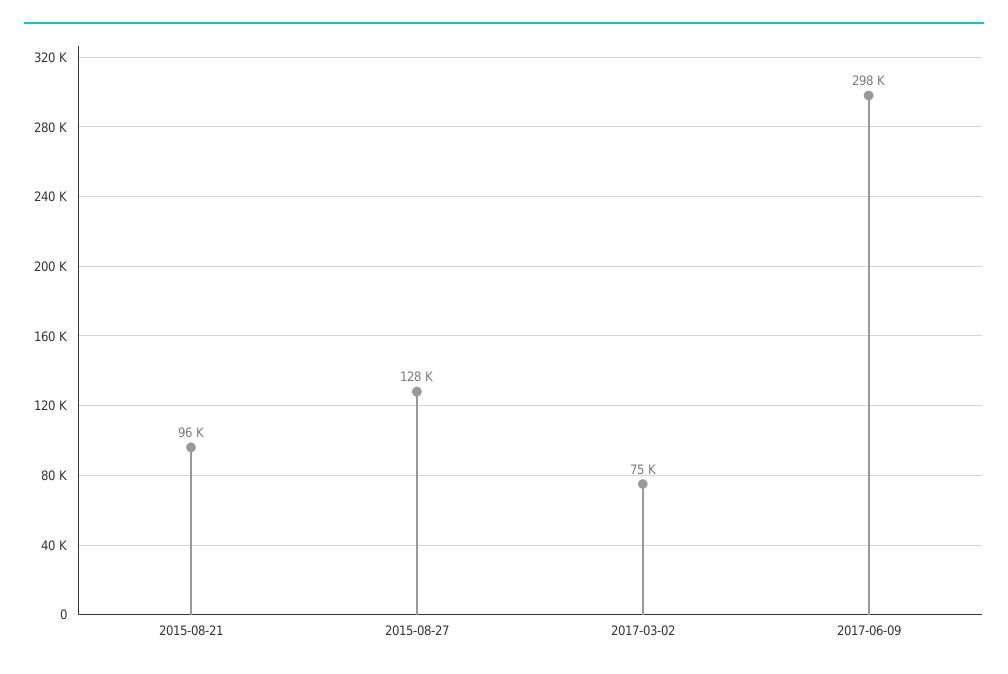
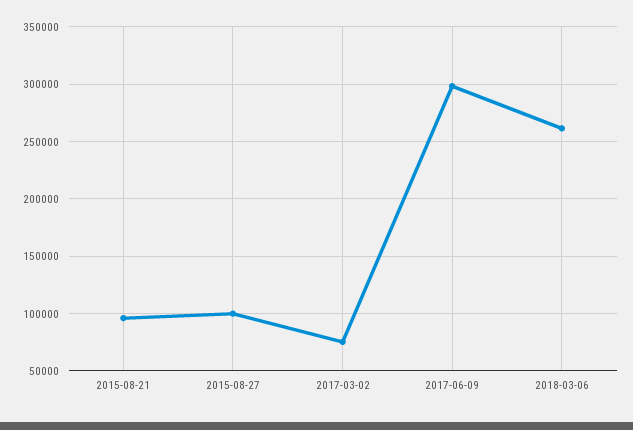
2015-08-27: 128000 -> 100000
2018-03-06: none -> 260000

